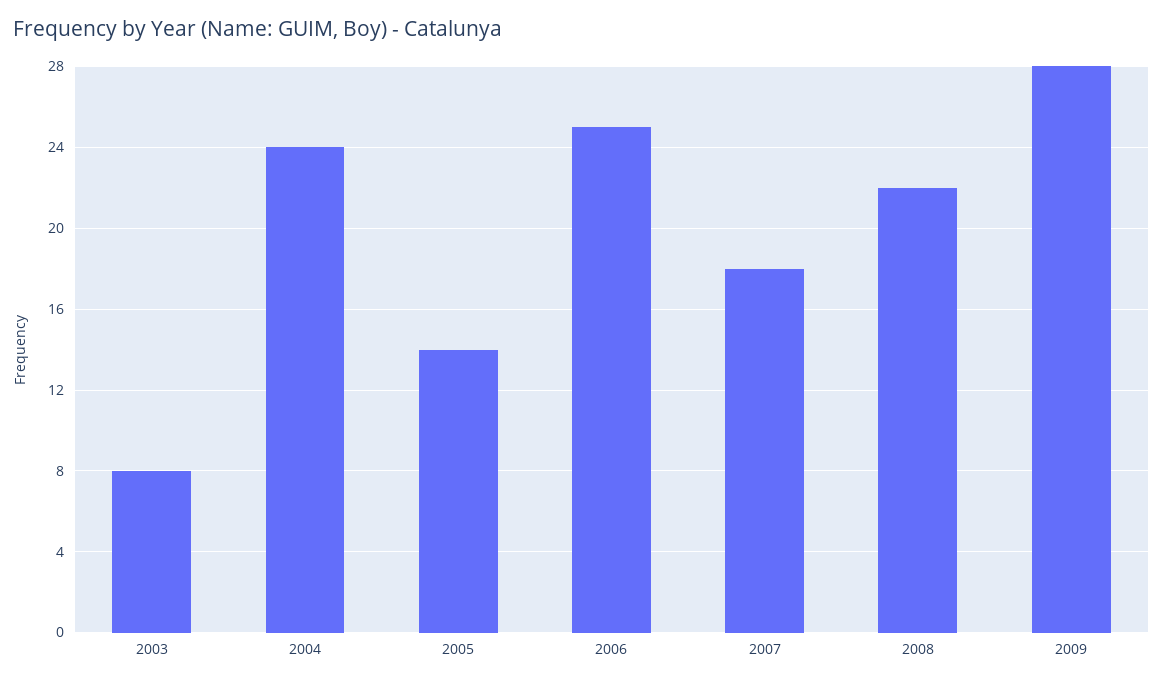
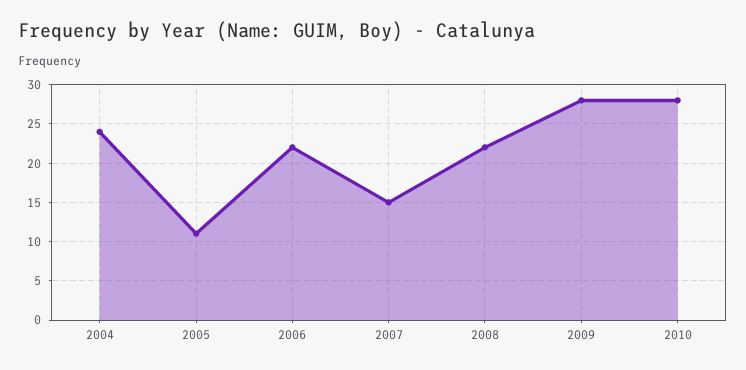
2003: 8 -> none
2005: 14 -> 11
2006: 25 -> 22
2007: 18 -> 15
2010: none -> 28

